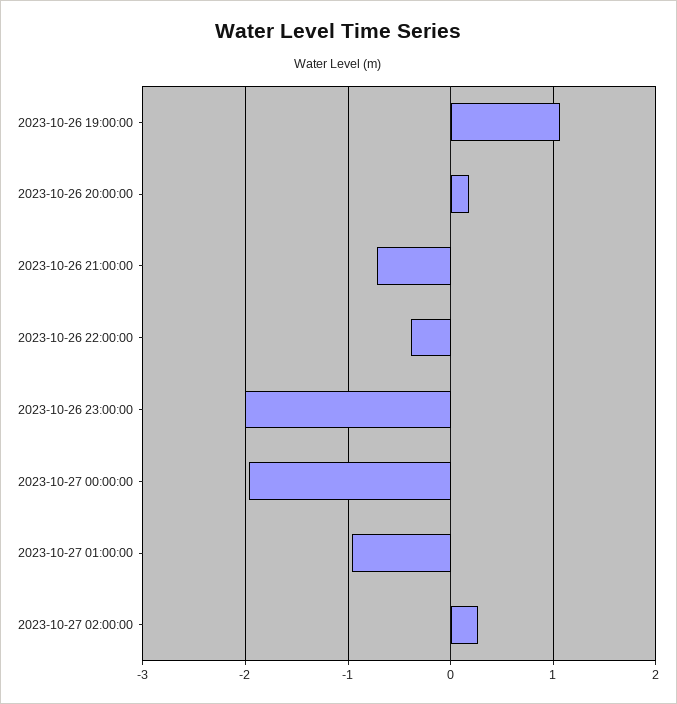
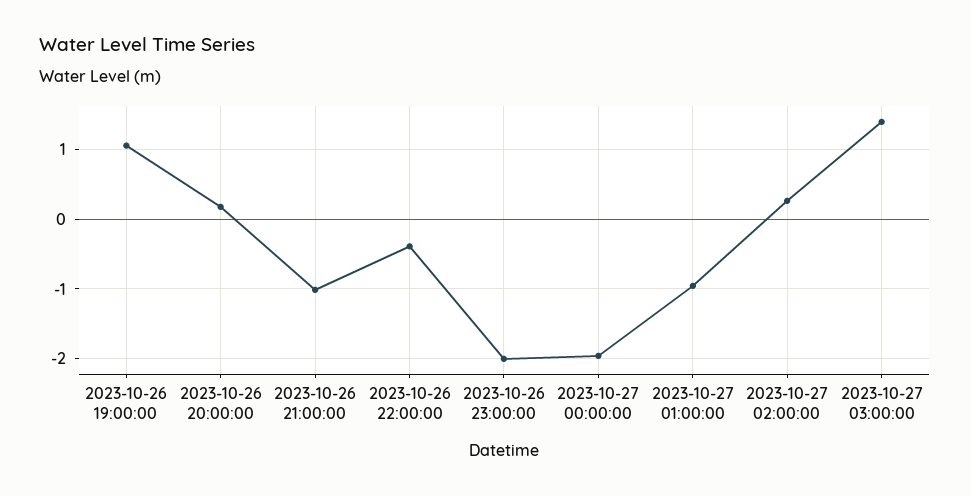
2023-10-26 21:00:00: -0.7 -> -1
2023-10-27 03:00:00: none -> 1.4

